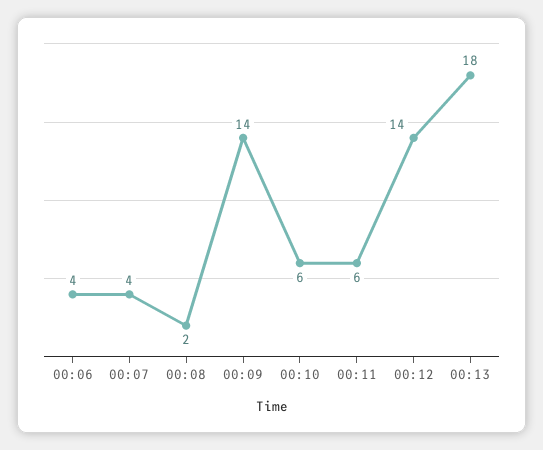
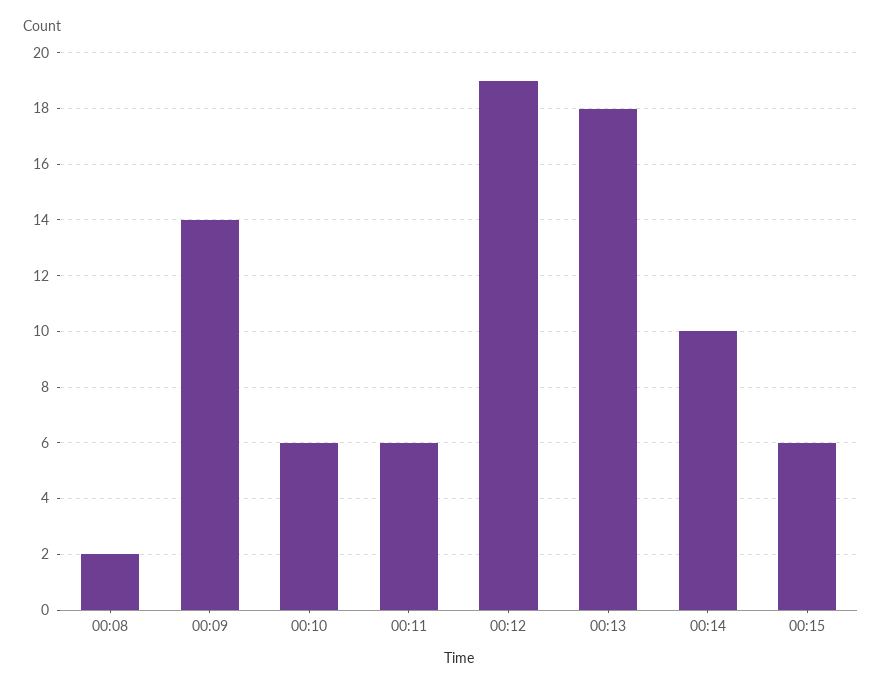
00:06: 4 -> none
00:07: 4 -> none
00:12: 14 -> 19
00:14: none -> 10
00:15: none -> 6

